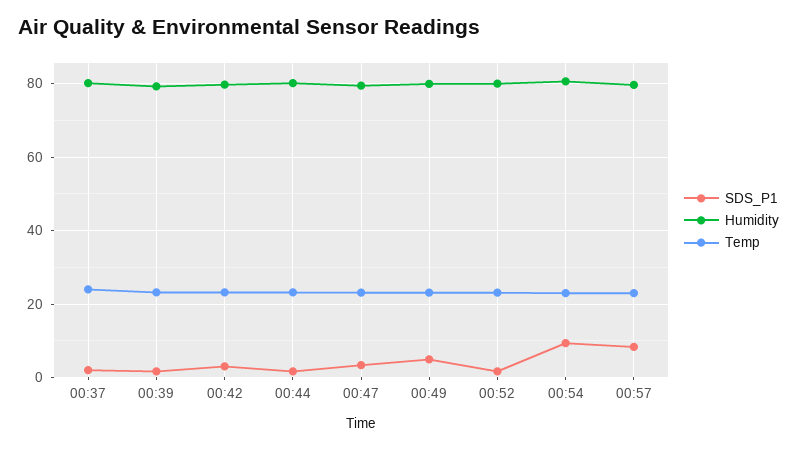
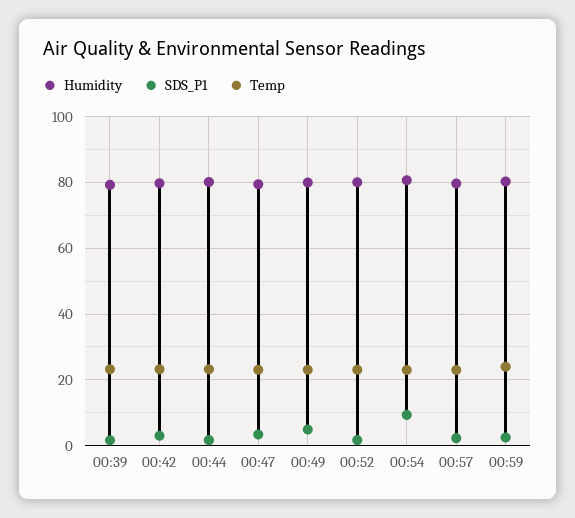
SDS_P1, 00:37: 2 -> none
Humidity, 00:37: 80 -> none
Temp, 00:37: 24 -> none
SDS_P1, 00:57: 8 -> 2
Humidity, 00:59: none -> 80
SDS_P1, 00:59: none -> 2
Temp, 00:59: none -> 24

